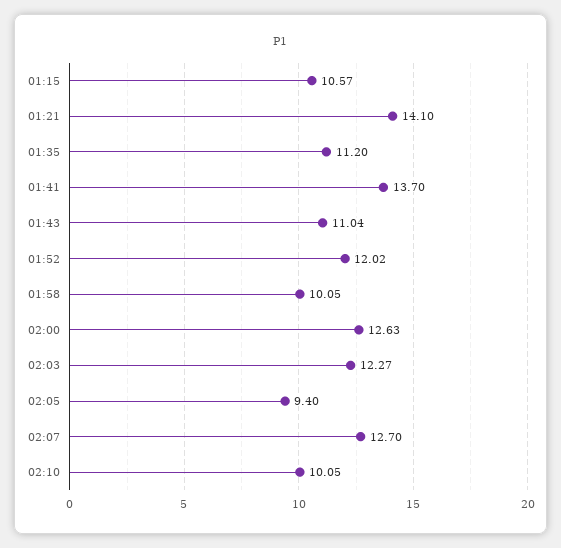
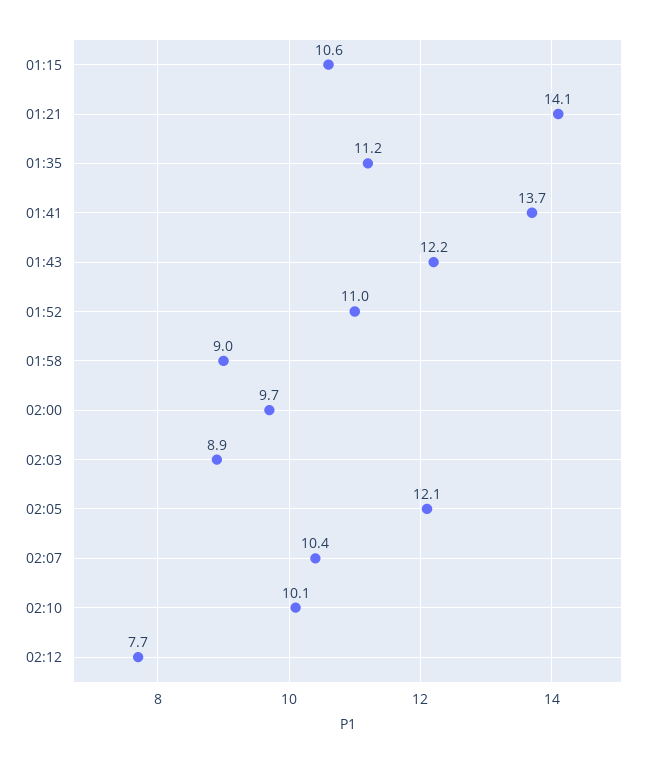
01:43: 11.04 -> 12.2
01:52: 12.02 -> 11
01:58: 10.05 -> 9
02:00: 12.63 -> 9.7
02:03: 12.27 -> 8.9
02:05: 9.4 -> 12.1
02:07: 12.7 -> 10.4
02:12: none -> 7.7

